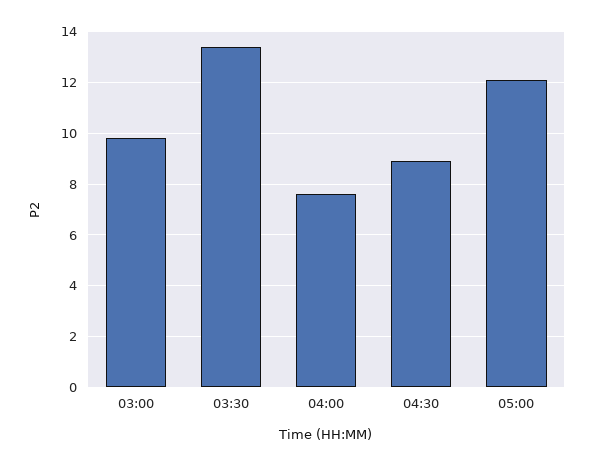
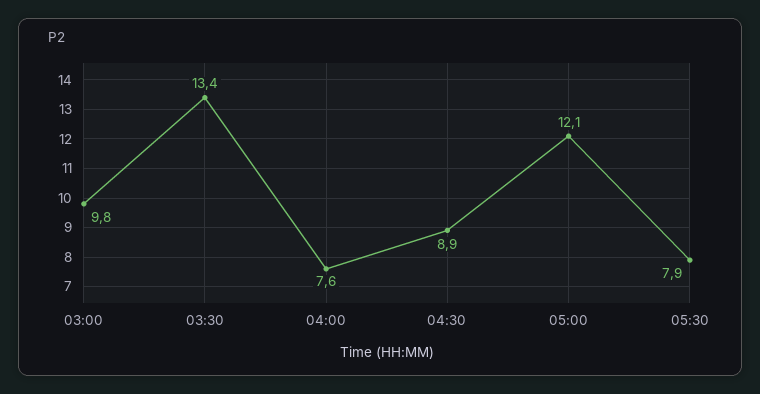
05:30: none -> 7.9

